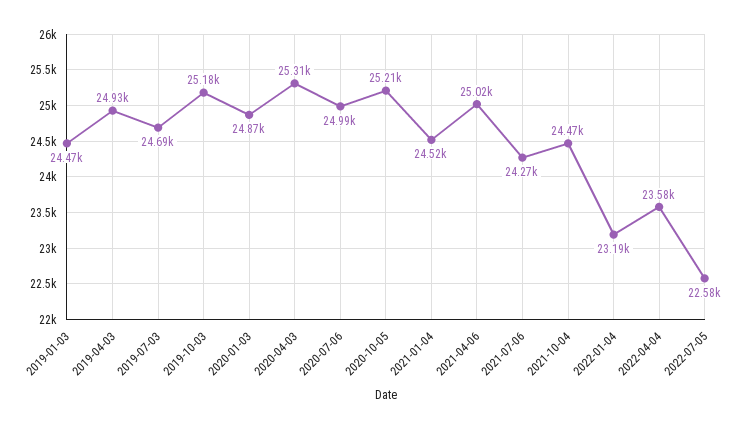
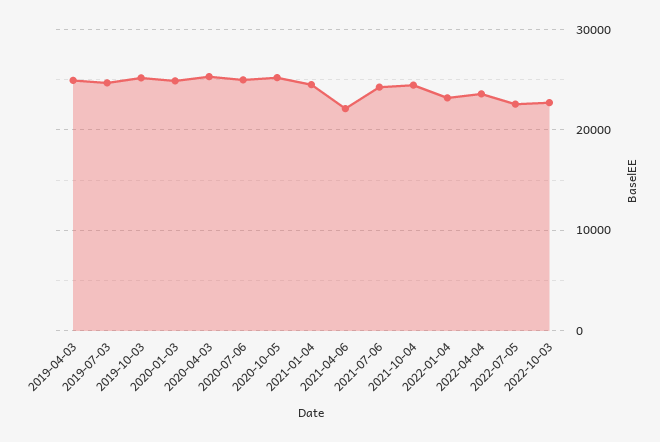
2019-01-03: 24470 -> none
2021-04-06: 25020 -> 22000
2022-10-03: none -> 23000

